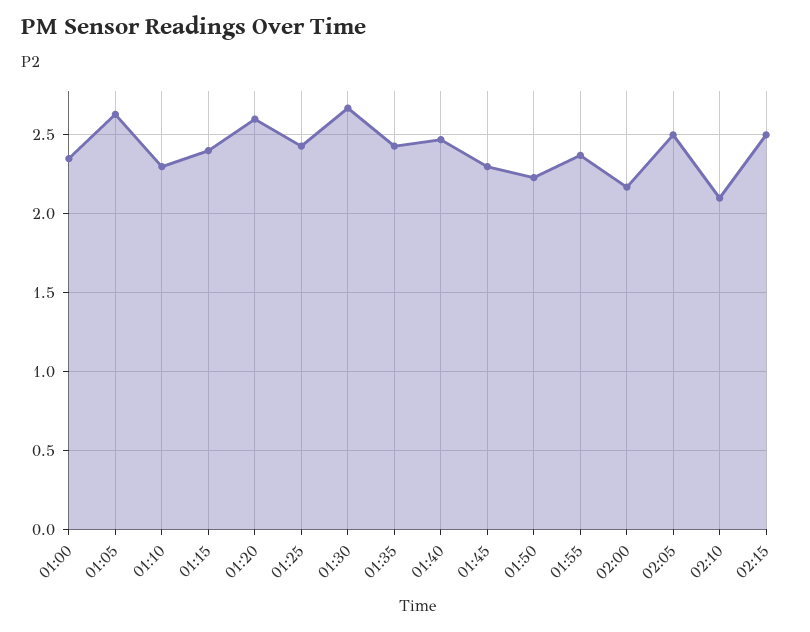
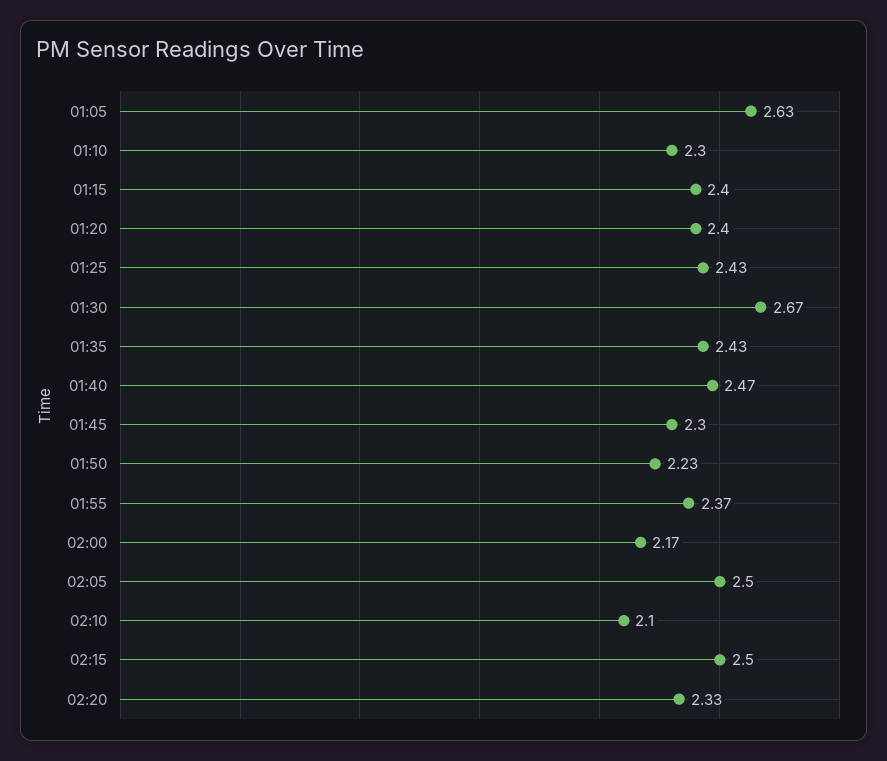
01:00: 2.35 -> none
01:20: 2.6 -> 2.4
02:20: none -> 2.33

